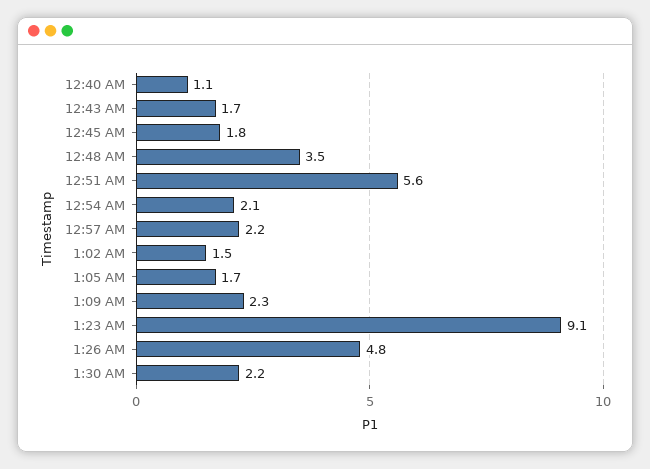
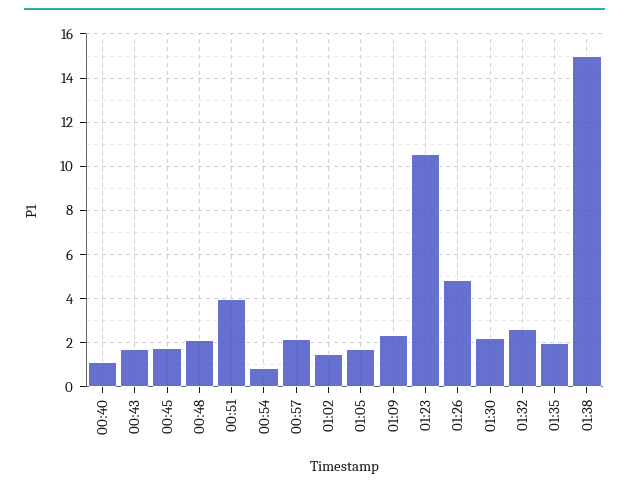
12:48 AM: 3.5 -> 2
12:51 AM: 5.6 -> 4
12:54 AM: 2.1 -> 1
1:23 AM: 9.1 -> 10.5
01:32: none -> 2.5
01:35: none -> 2
01:38: none -> 15

